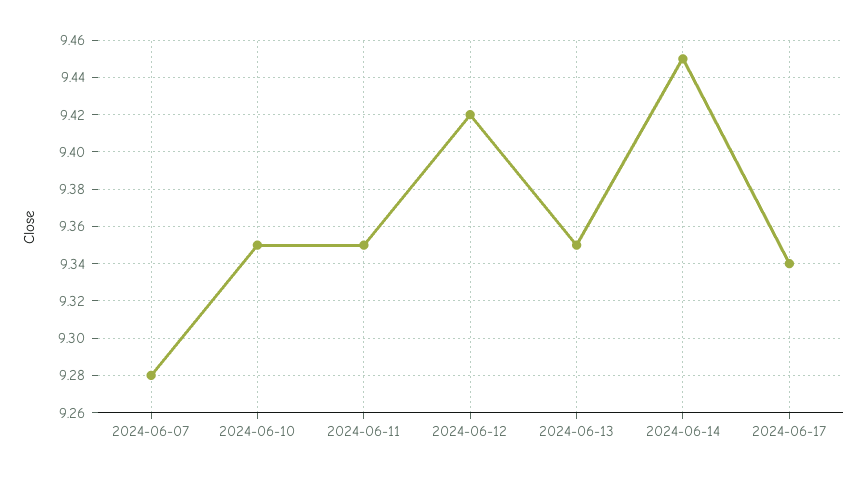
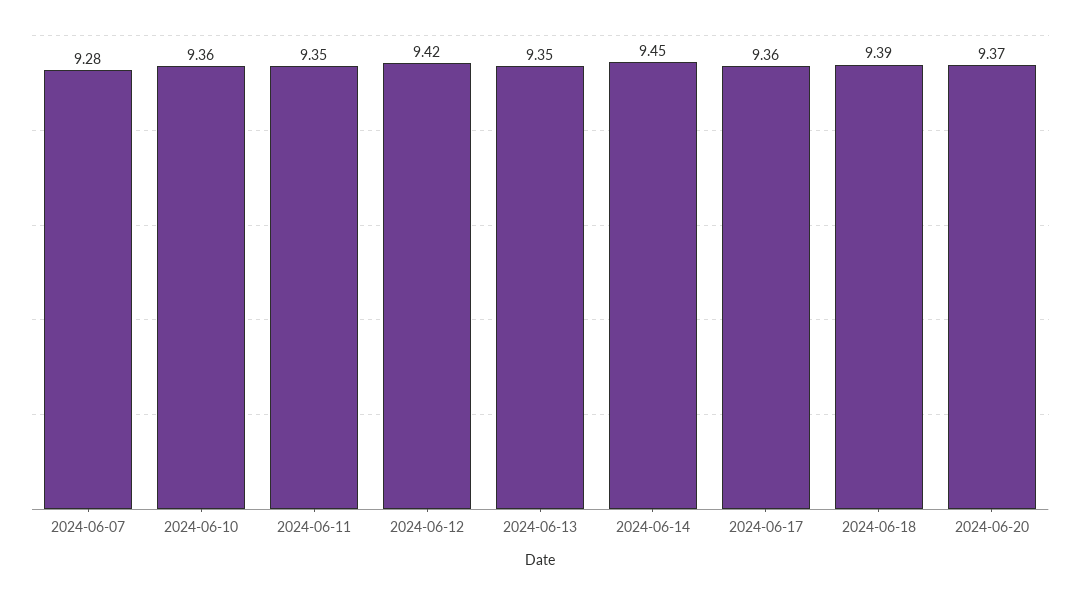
2024-06-10: 9.35 -> 9.36
2024-06-17: 9.34 -> 9.36
2024-06-18: none -> 9.39
2024-06-20: none -> 9.37

